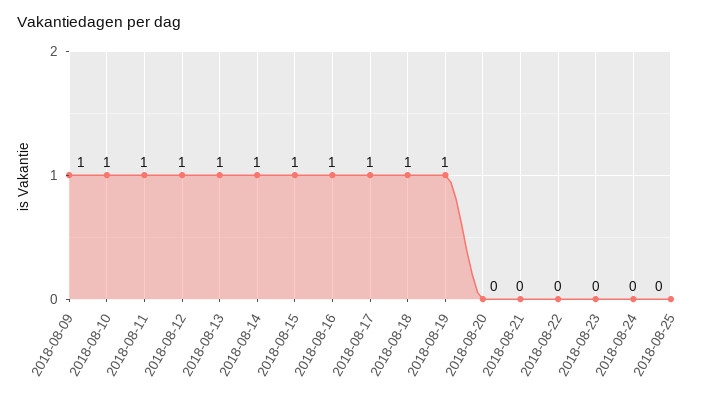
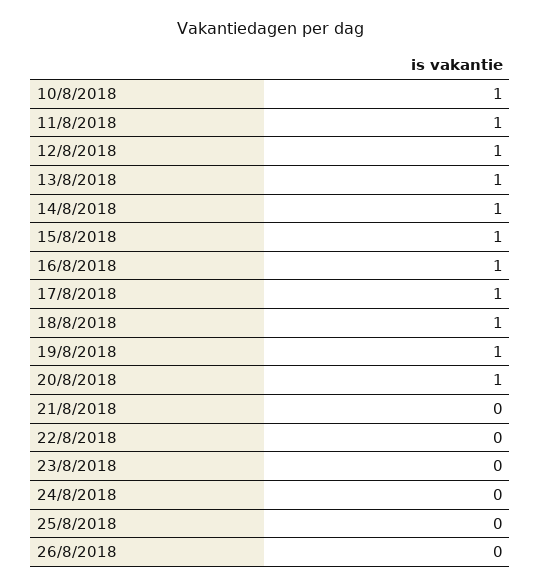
2018-08-09: 1 -> none
2018-08-20: 0 -> 1
26/8/2018: none -> 0

